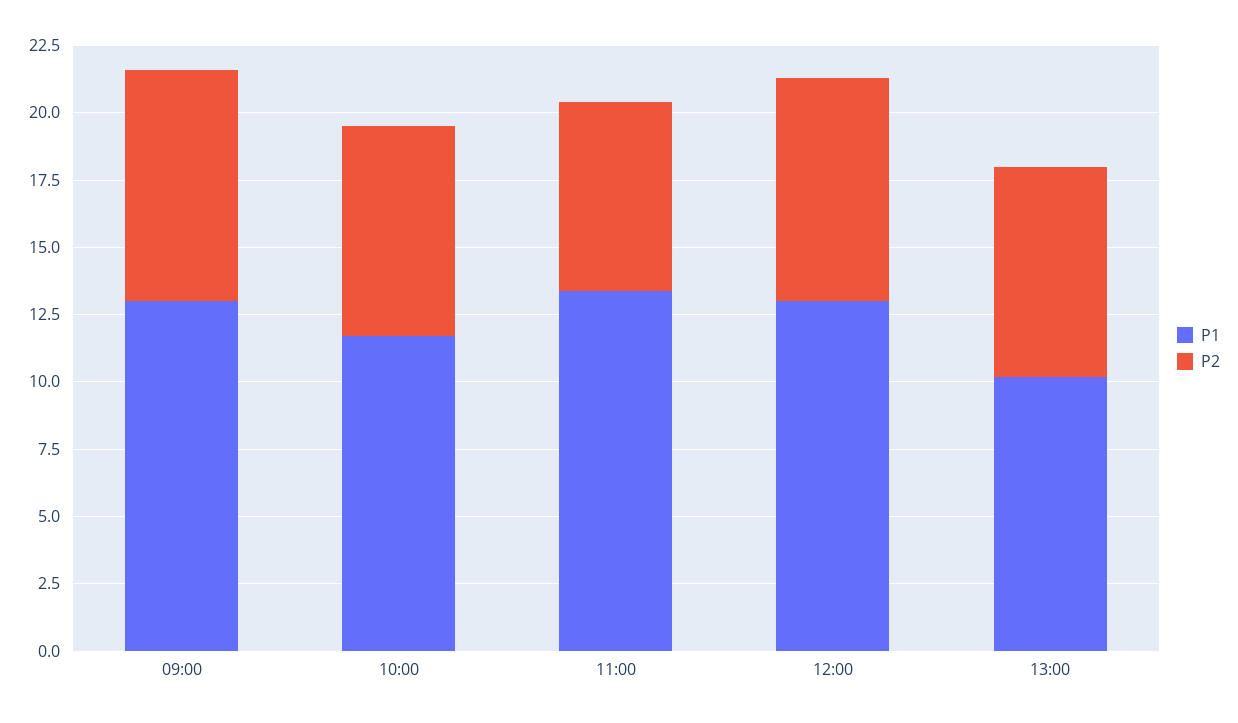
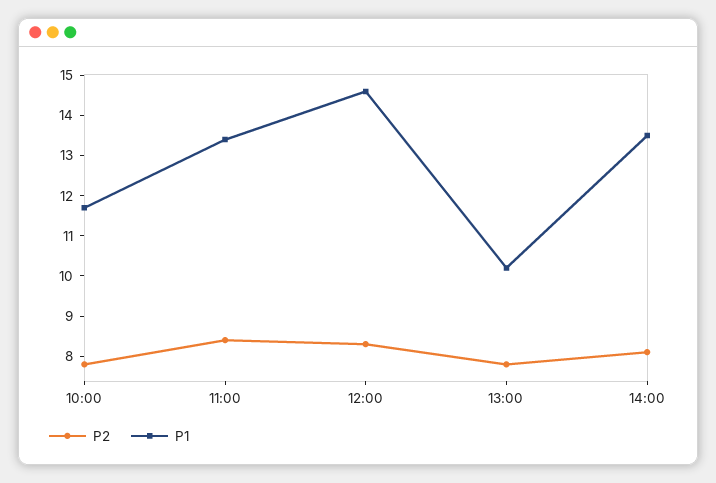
P1, 09:00: 13 -> none
P2, 09:00: 8.5 -> none
P2, 11:00: 7 -> 8.5
P1, 12:00: 13 -> 14.5
P2, 14:00: none -> 8
P1, 14:00: none -> 13.5

